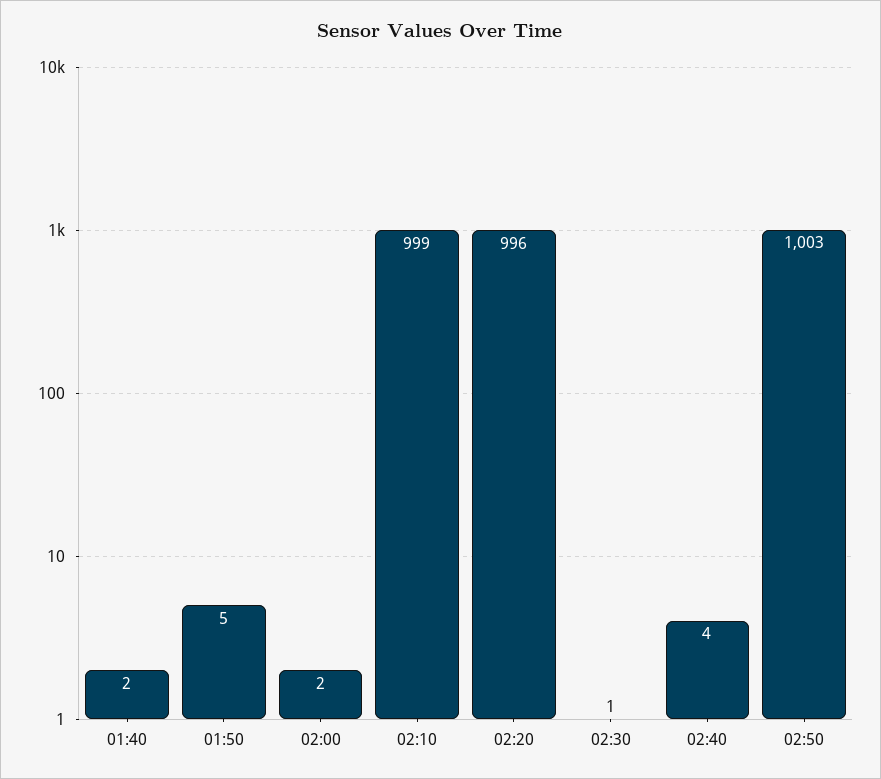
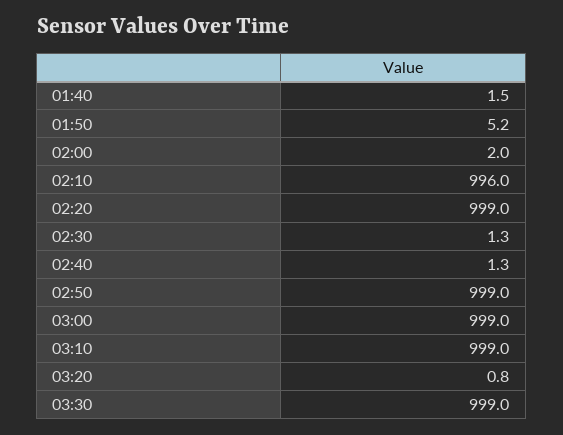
02:10: 999 -> 996
02:20: 996 -> 999
02:40: 4 -> 1.3
02:50: 1003 -> 999
03:00: none -> 999
03:10: none -> 999
03:20: none -> 0.8
03:30: none -> 999

